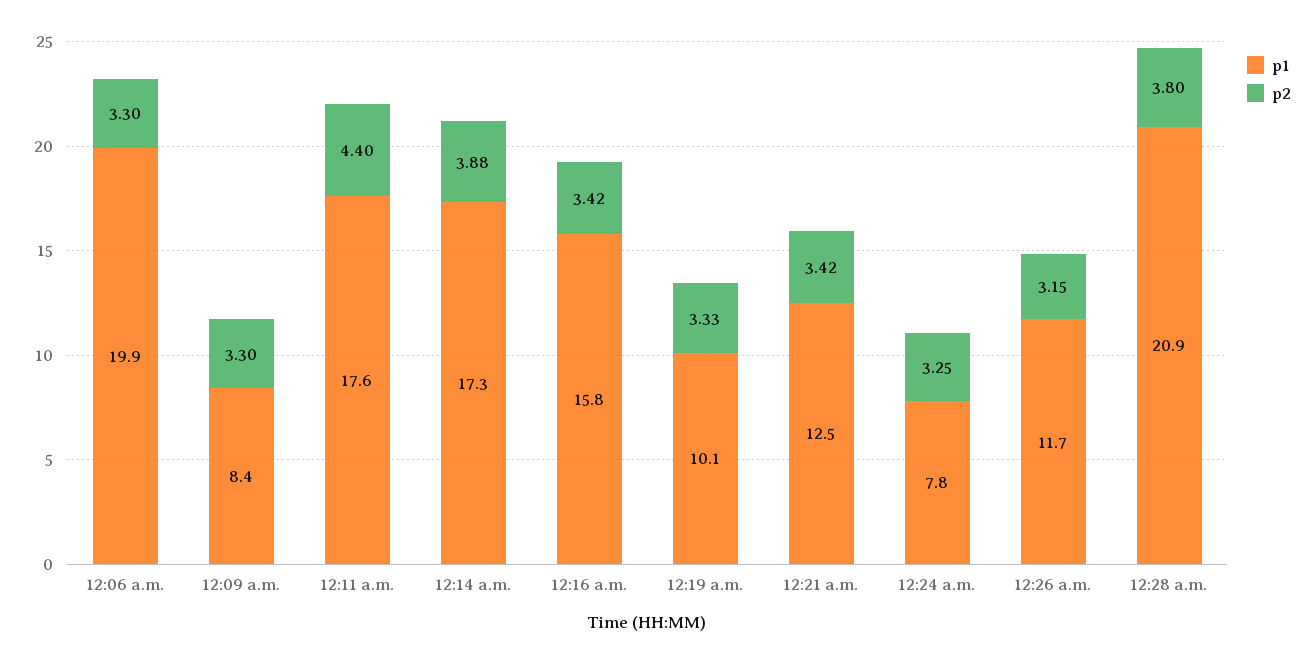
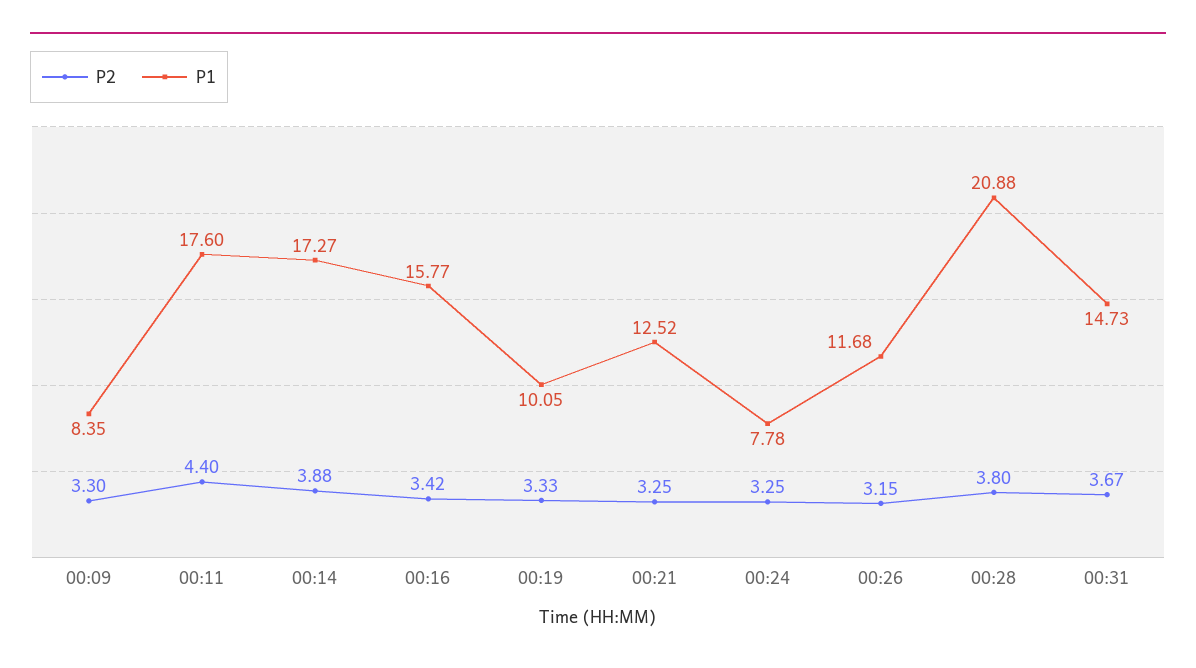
p1, 12:06 a.m.: 19.9 -> none
p2, 12:06 a.m.: 3.3 -> none
p2, 12:21 a.m.: 3.42 -> 3.25
p2, 00:31: none -> 3.67
p1, 00:31: none -> 14.73

